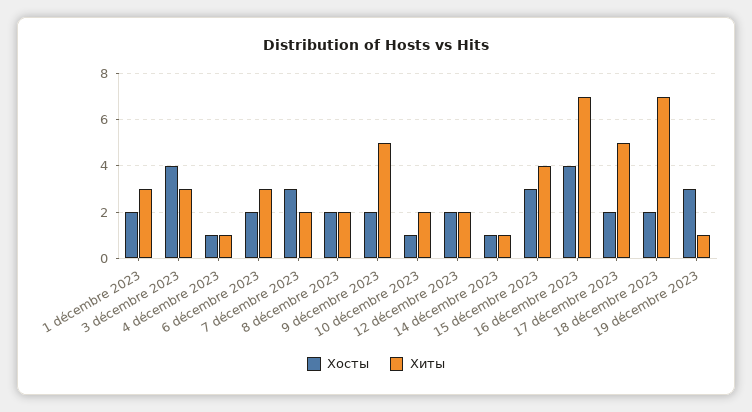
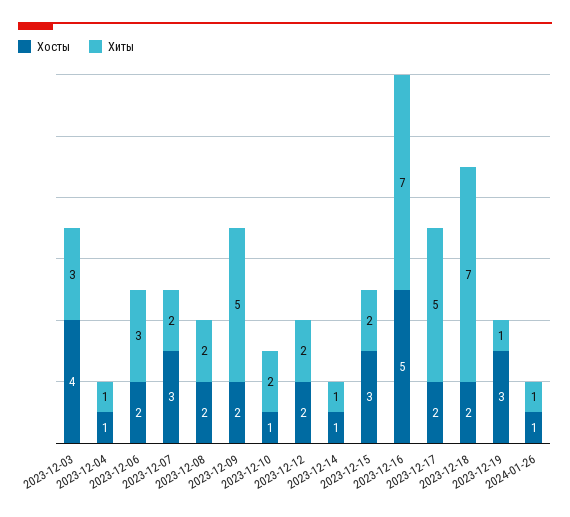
Хосты, 1 décembre 2023: 2 -> none
Хиты, 1 décembre 2023: 3 -> none
Хиты, 15 décembre 2023: 4 -> 2
Хосты, 16 décembre 2023: 4 -> 5
Хосты, 2024-01-26: none -> 1
Хиты, 2024-01-26: none -> 1

